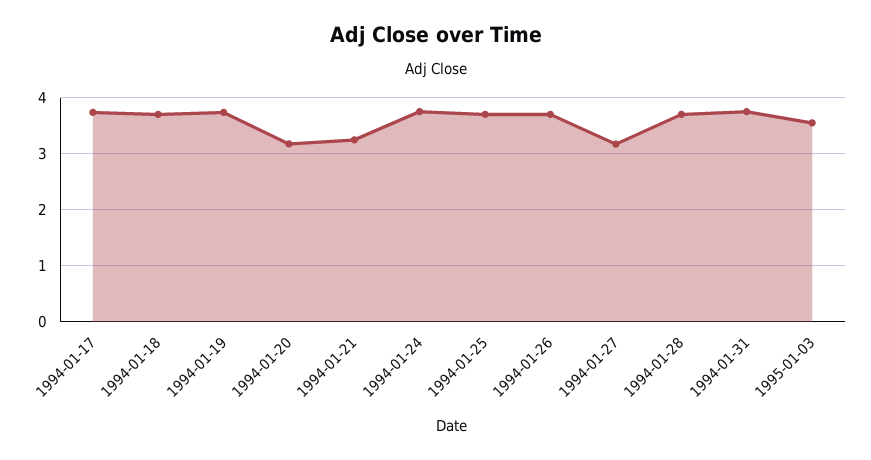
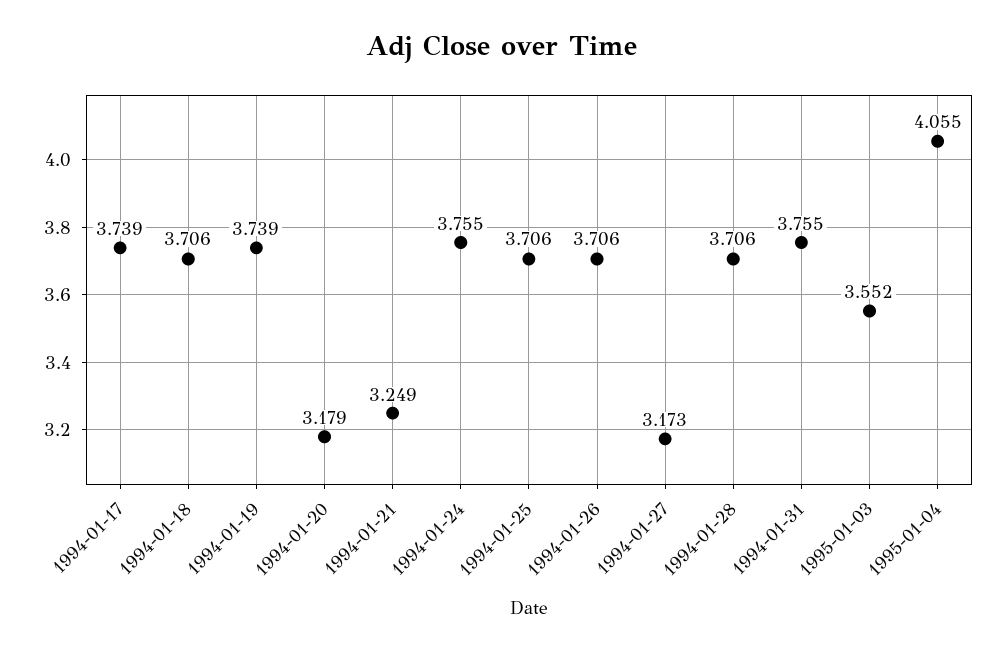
1995-01-04: none -> 4.055

